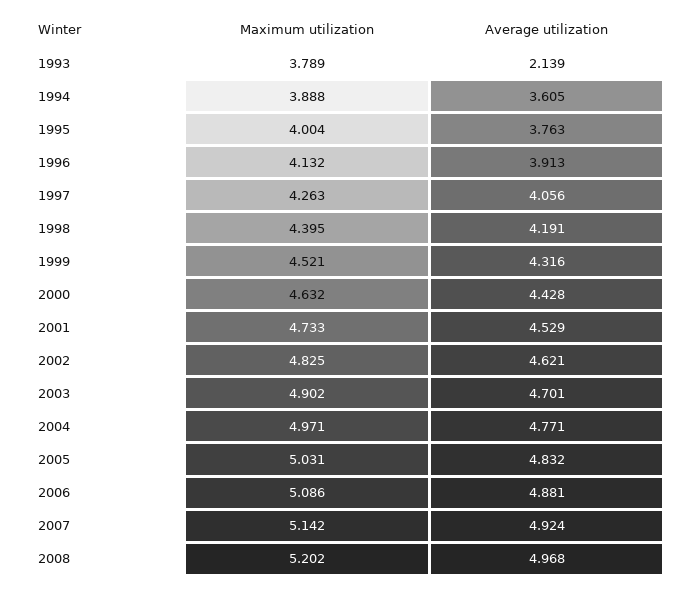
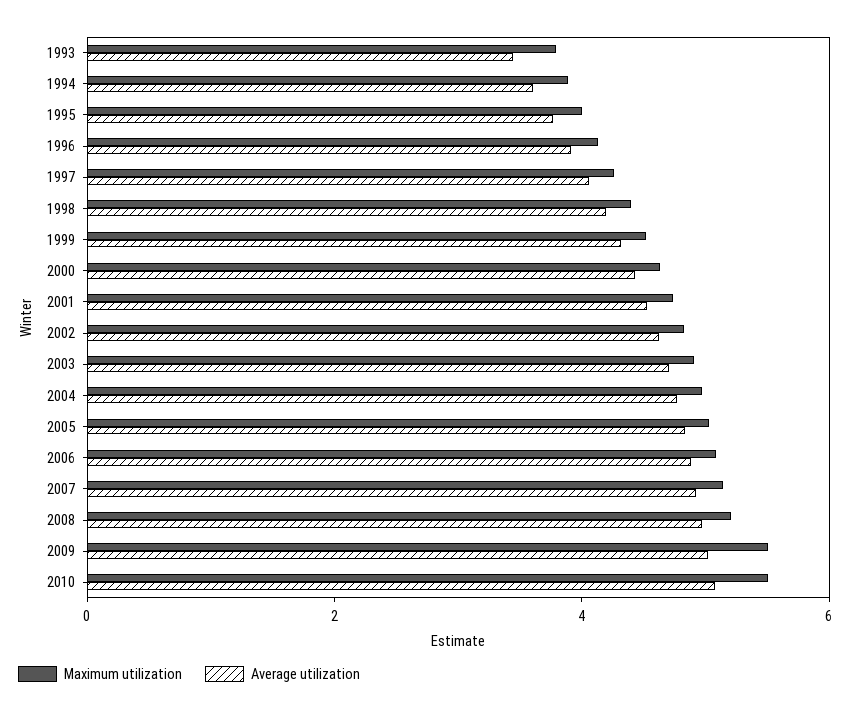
Average utilization, 1993: 2.139 -> 3.5
Maximum utilization, 2009: none -> 5.5
Average utilization, 2009: none -> 5
Maximum utilization, 2010: none -> 5.5
Average utilization, 2010: none -> 5

